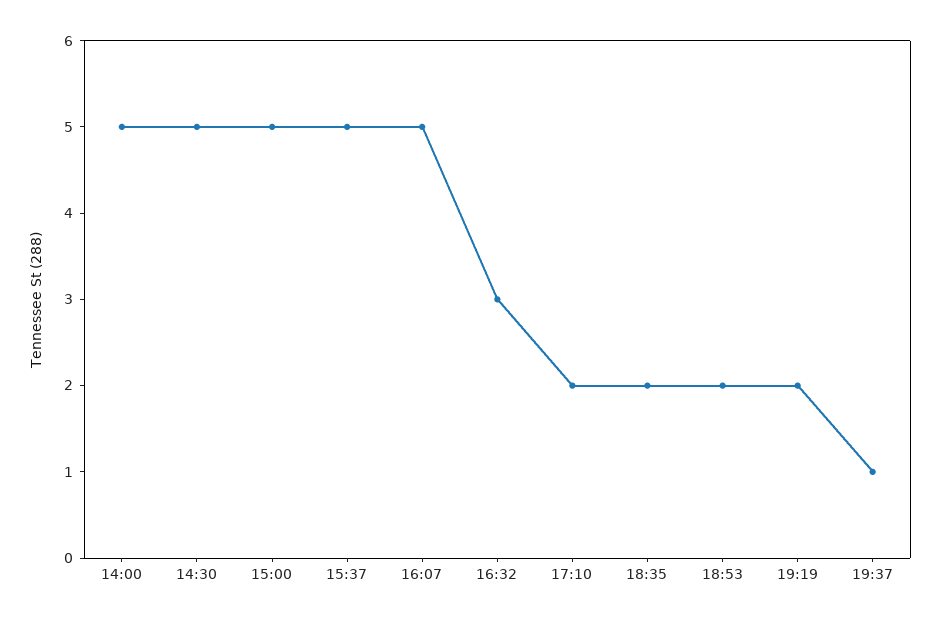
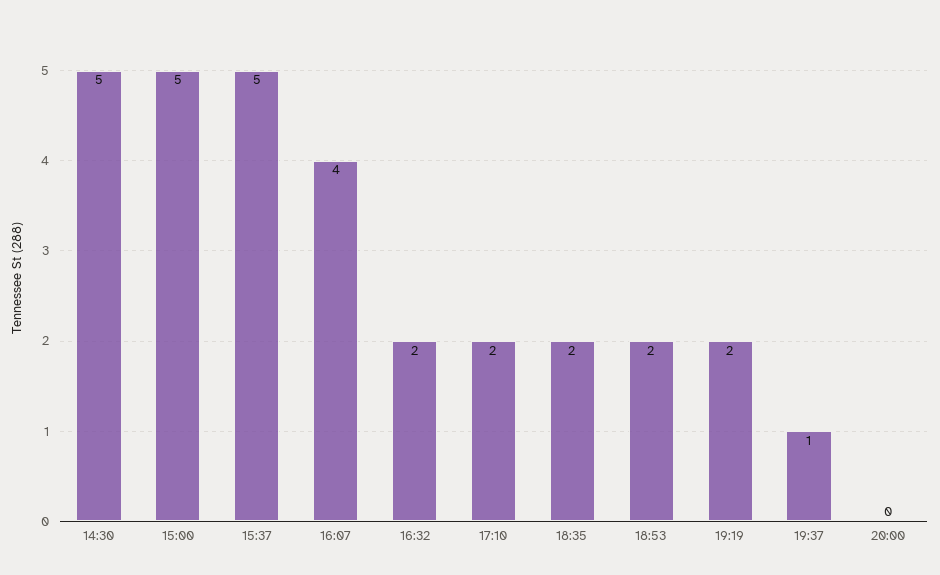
14:00: 5 -> none
16:07: 5 -> 4
16:32: 3 -> 2
20:00: none -> 0

